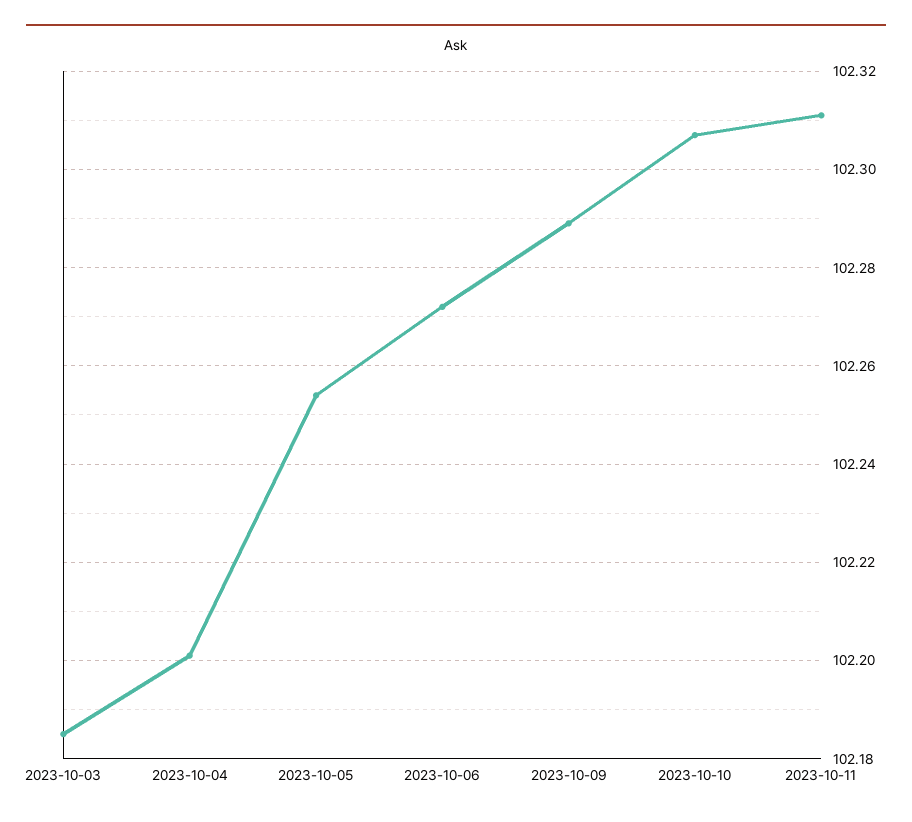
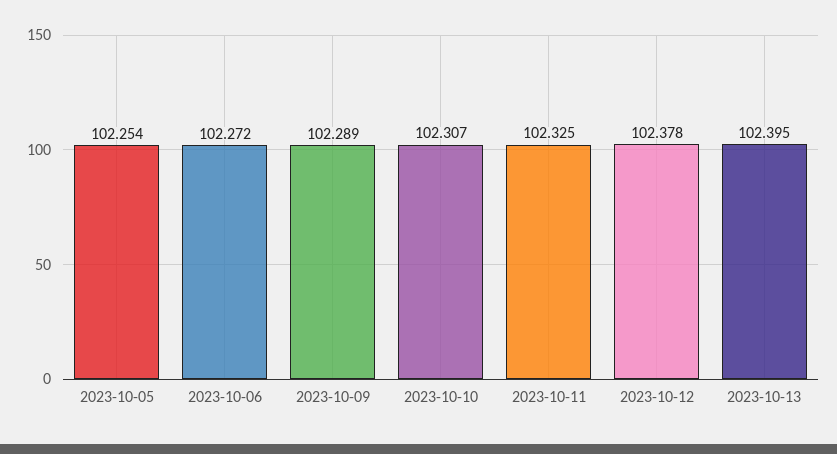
2023-10-03: 102.185 -> none
2023-10-04: 102.2 -> none
2023-10-11: 102.31 -> 102.325
2023-10-12: none -> 102.378
2023-10-13: none -> 102.395

